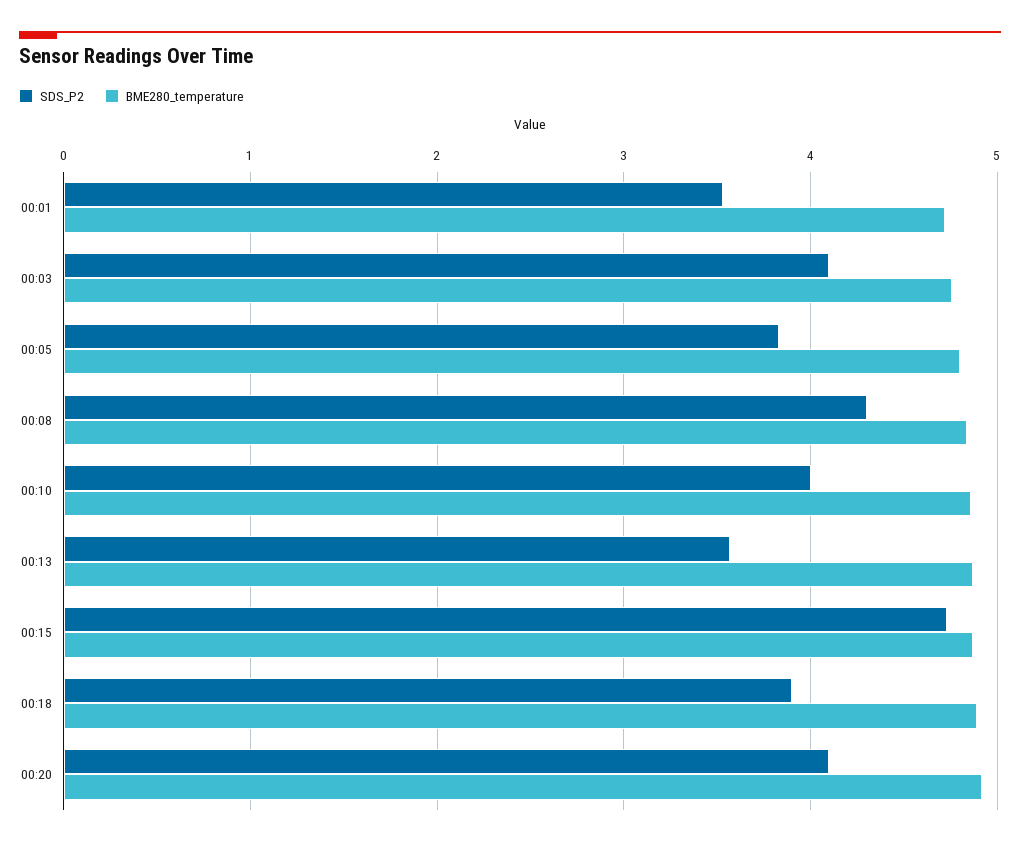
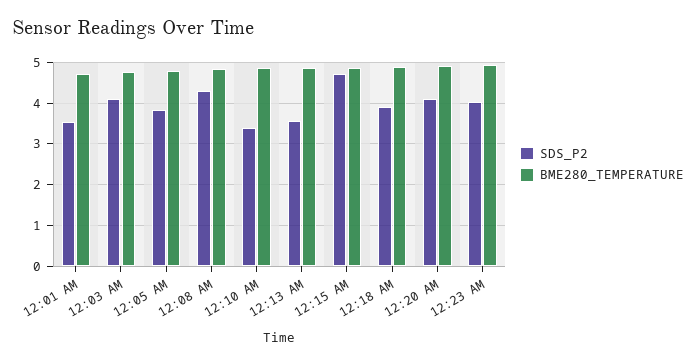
SDS_P2, 00:10: 4 -> 3.4
SDS_P2, 12:23 AM: none -> 4
BME280_temperature, 12:23 AM: none -> 5

